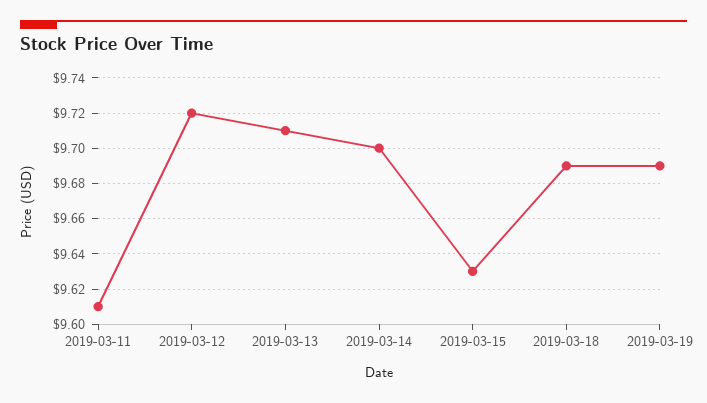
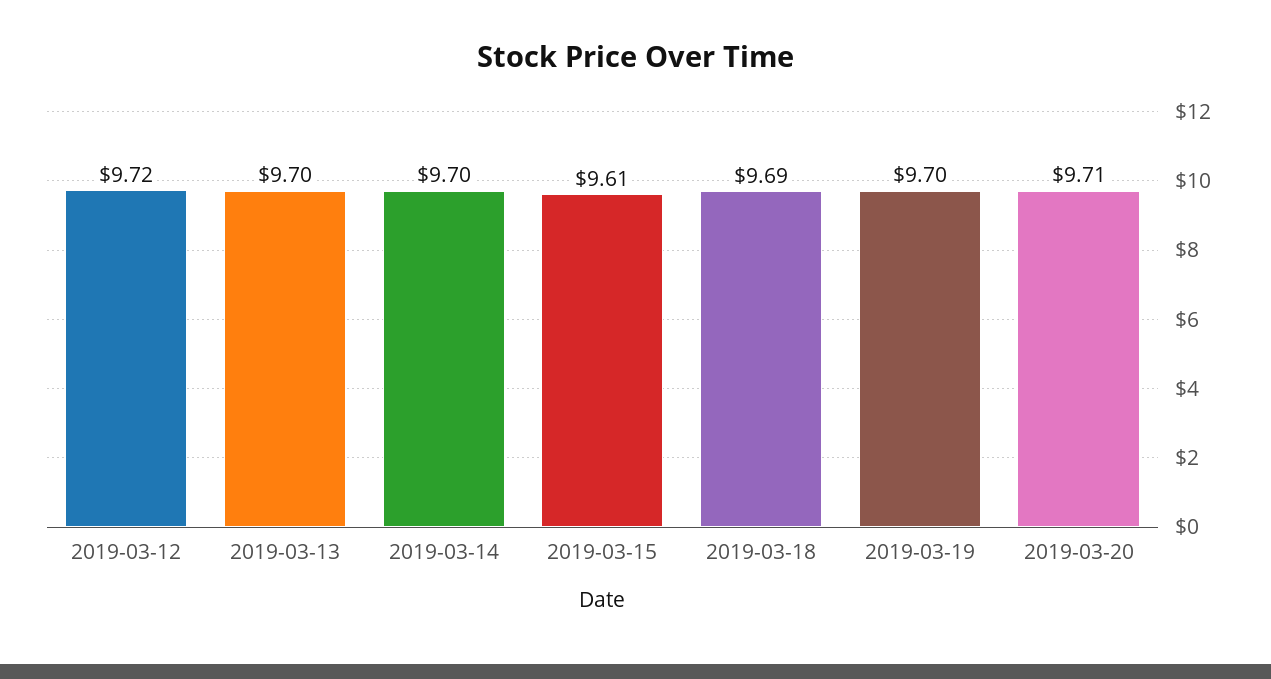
2019-03-11: 9.61 -> none
2019-03-13: 9.71 -> 9.7
2019-03-15: 9.63 -> 9.61
2019-03-19: 9.69 -> 9.7
2019-03-20: none -> 9.71

